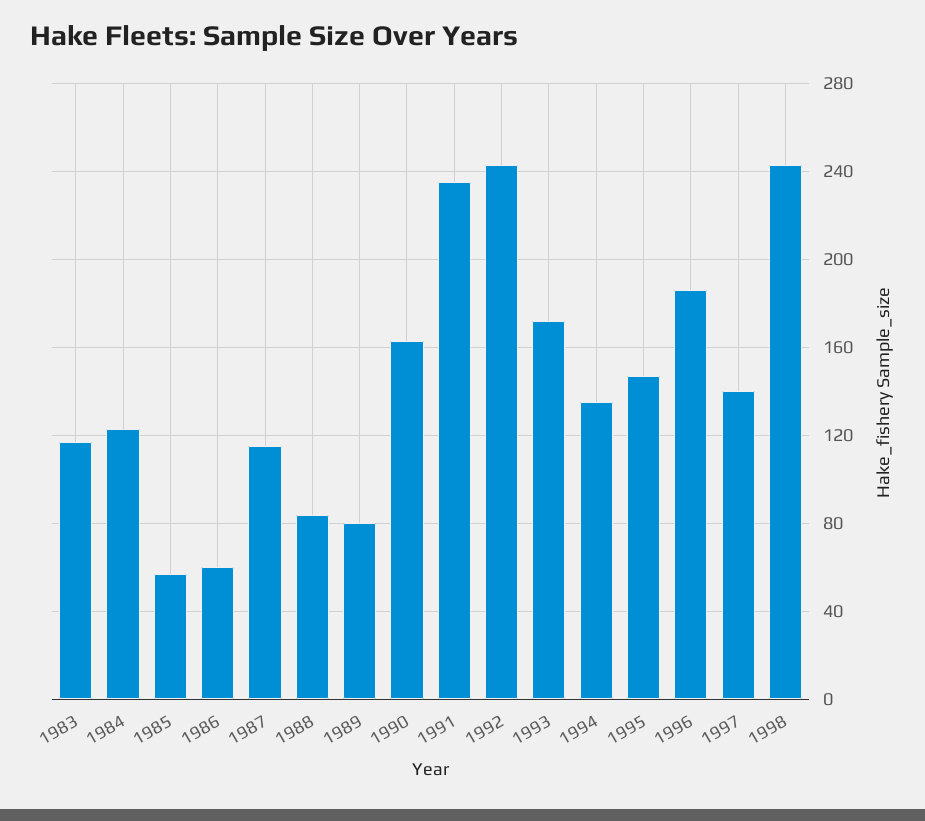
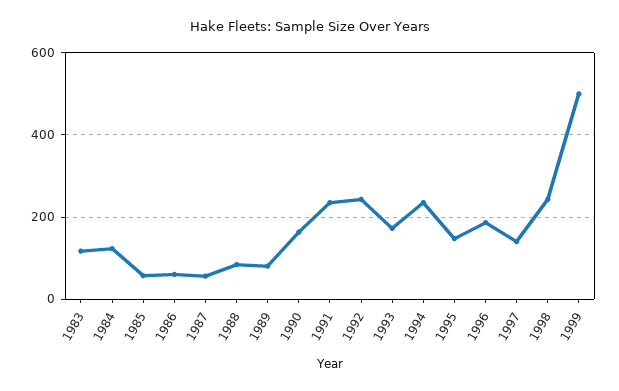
1987: 115 -> 60
1994: 135 -> 240
1999: none -> 500

